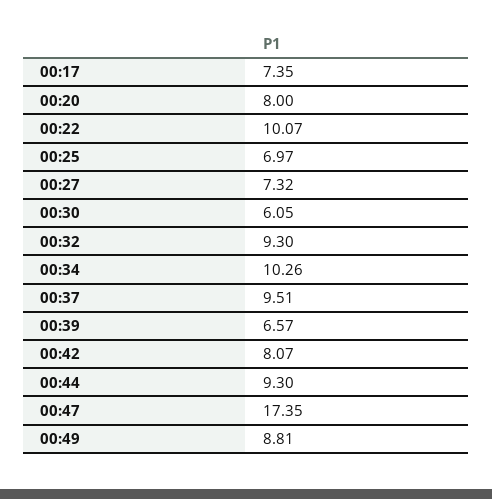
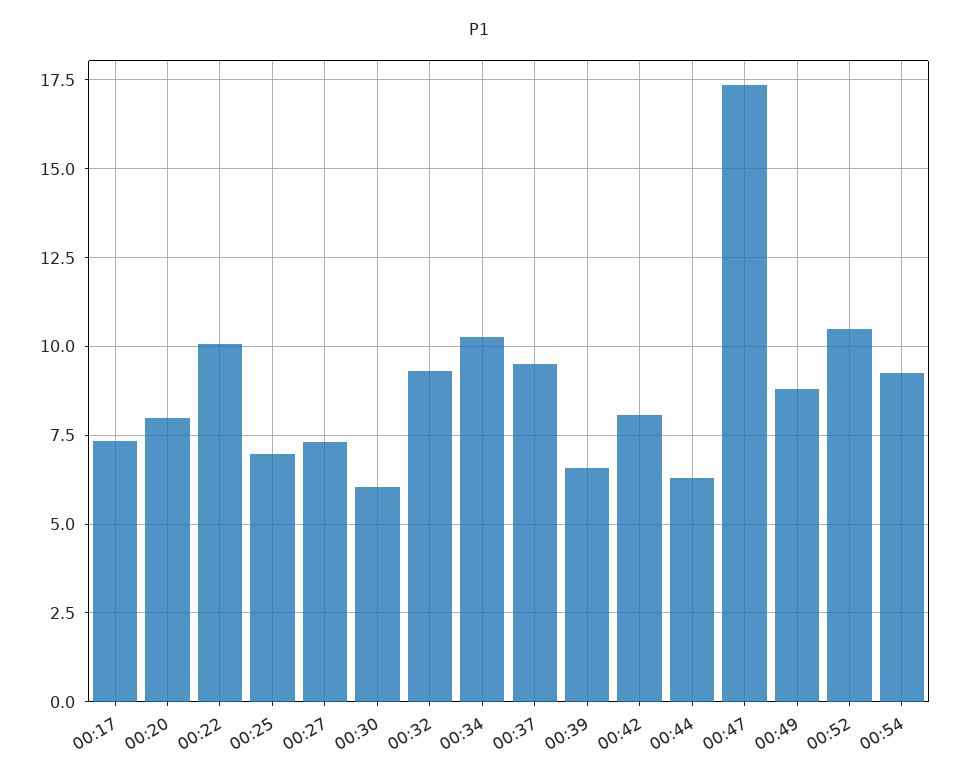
00:44: 9.3 -> 6.25
00:52: none -> 10.5
00:54: none -> 9.25

